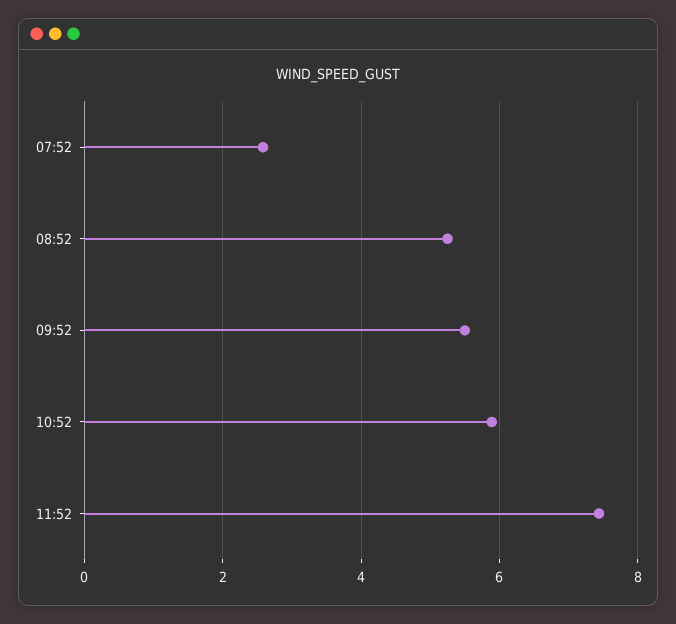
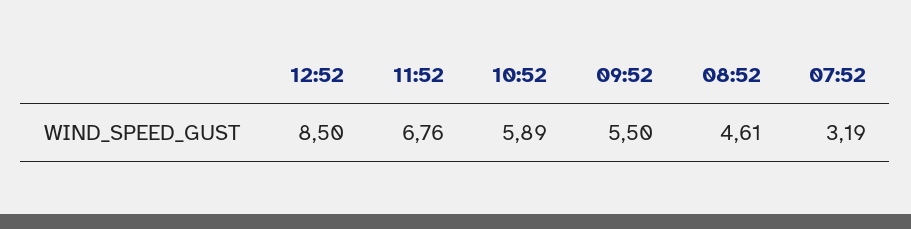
07:52: 2.6 -> 3.19
08:52: 5.2 -> 4.61
11:52: 7.4 -> 6.76
12:52: none -> 8.5

